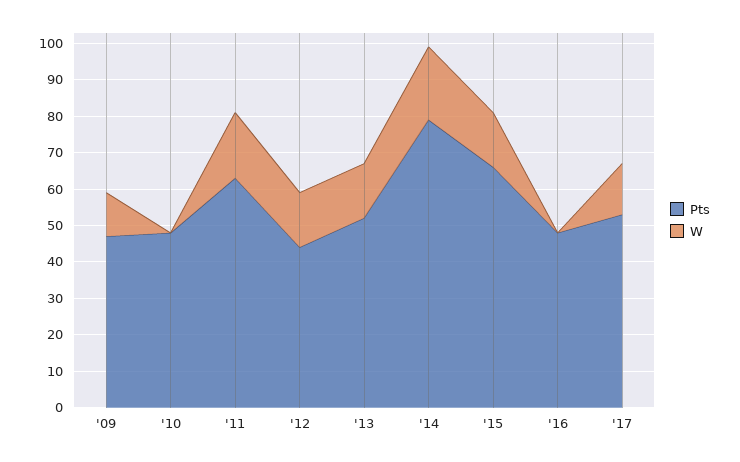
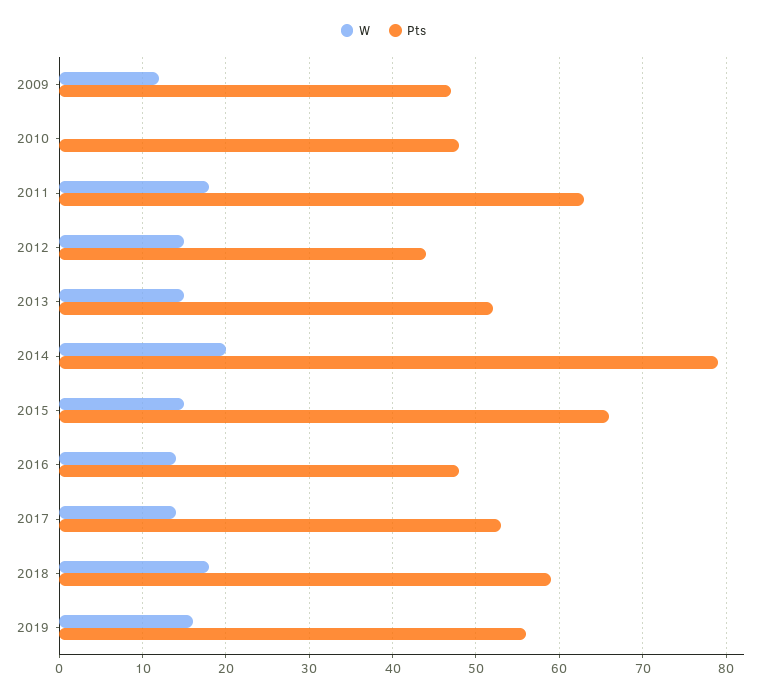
W, '16: 0 -> 14
W, 2018: none -> 18
Pts, 2018: none -> 59
W, 2019: none -> 16
Pts, 2019: none -> 56

